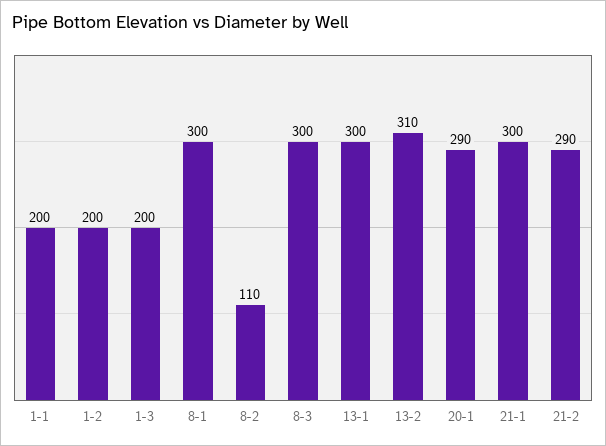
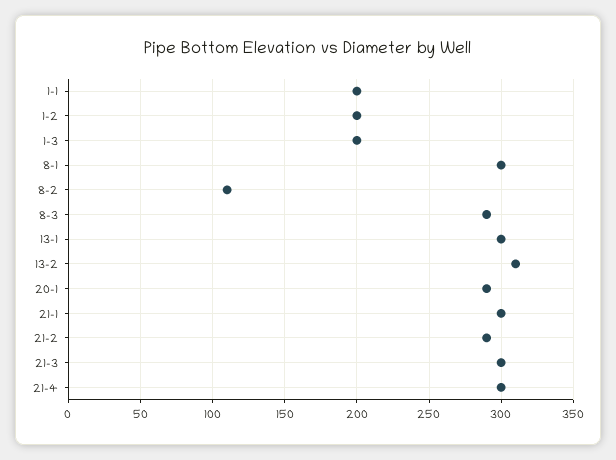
8-3: 300 -> 290
21-3: none -> 300
21-4: none -> 300

